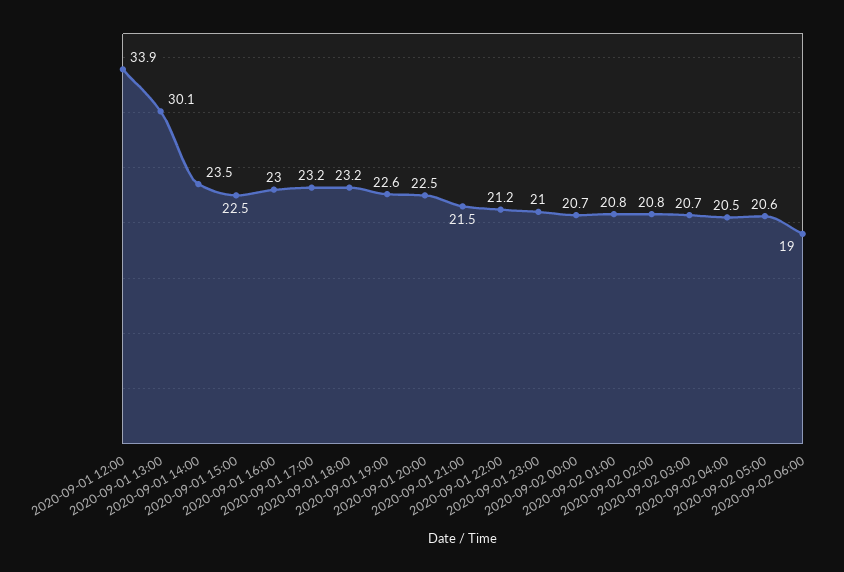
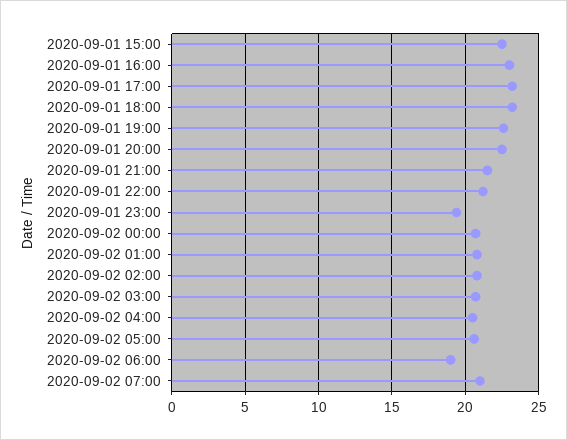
2020-09-01 12:00: 33.9 -> none
2020-09-01 13:00: 30.1 -> none
2020-09-01 14:00: 23.5 -> none
2020-09-01 23:00: 21 -> 19.5
2020-09-02 07:00: none -> 21

